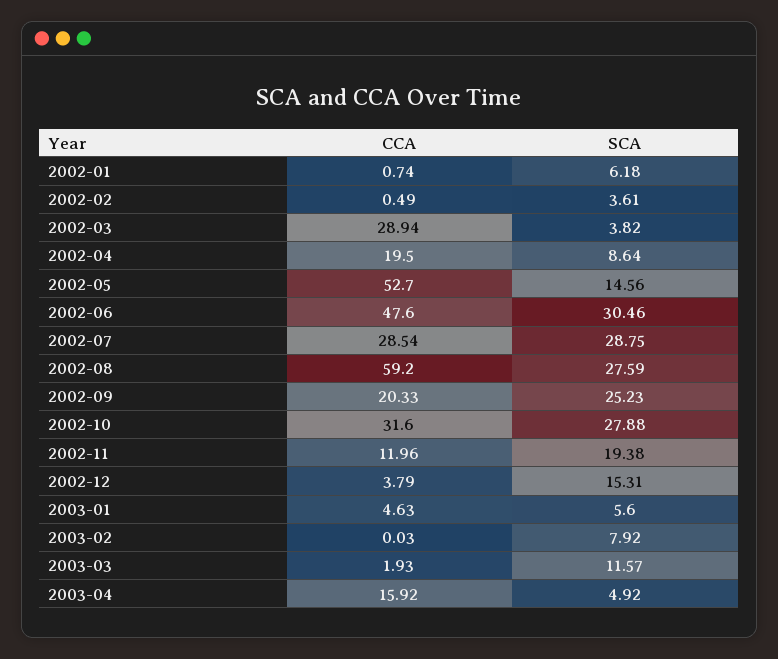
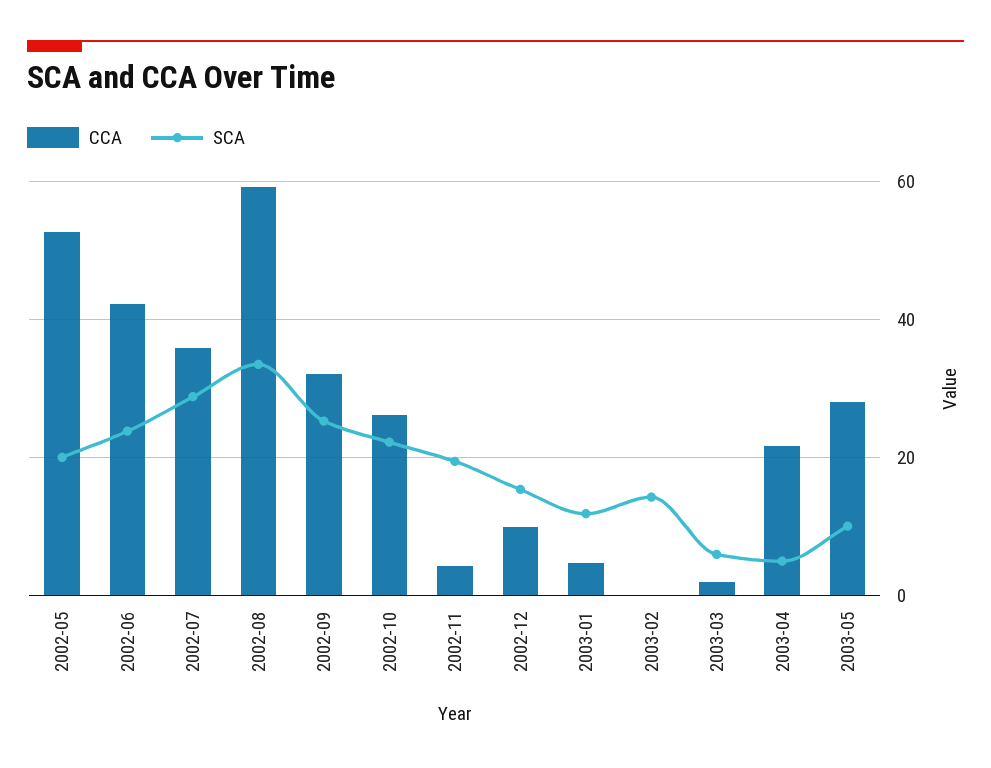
CCA, 2002-01: 0.74 -> none
SCA, 2002-01: 6.18 -> none
CCA, 2002-02: 0.49 -> none
SCA, 2002-02: 3.61 -> none
CCA, 2002-03: 28.94 -> none
SCA, 2002-03: 3.82 -> none
CCA, 2002-04: 19.5 -> none
SCA, 2002-04: 8.64 -> none
SCA, 2002-05: 14.56 -> 20
CCA, 2002-06: 47.6 -> 42
SCA, 2002-06: 30.46 -> 24
CCA, 2002-07: 28.54 -> 36
SCA, 2002-08: 27.59 -> 34
CCA, 2002-09: 20.33 -> 32
CCA, 2002-10: 31.6 -> 26
SCA, 2002-10: 27.88 -> 22
CCA, 2002-11: 11.96 -> 4
CCA, 2002-12: 3.79 -> 10
SCA, 2003-01: 5.6 -> 12
SCA, 2003-02: 7.92 -> 14
SCA, 2003-03: 11.57 -> 6
CCA, 2003-04: 15.92 -> 22
CCA, 2003-05: none -> 28
SCA, 2003-05: none -> 10

